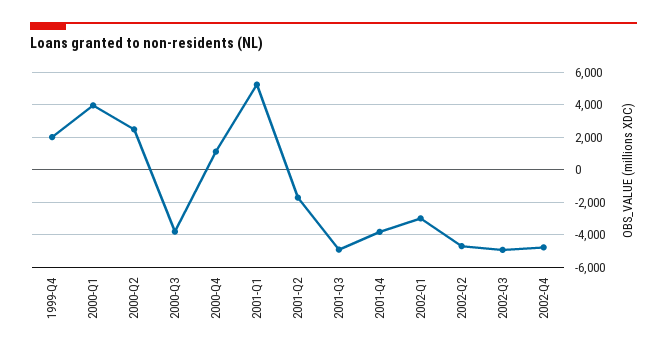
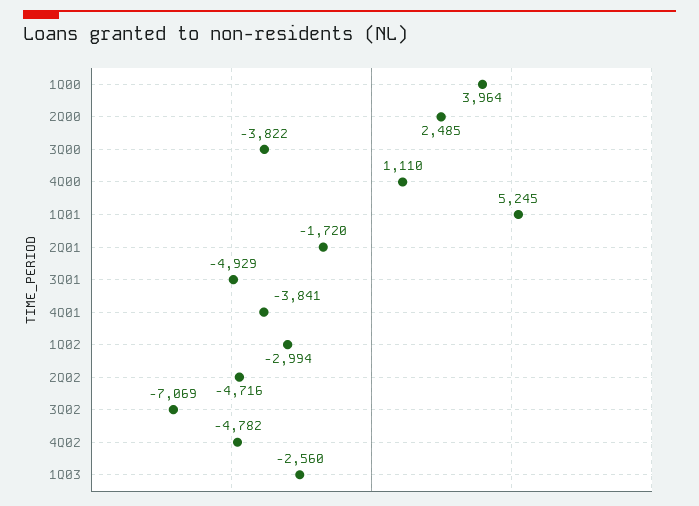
1999-Q4: 2000 -> none
2002-Q3: -5000 -> -7069
1Q03: none -> -2560

